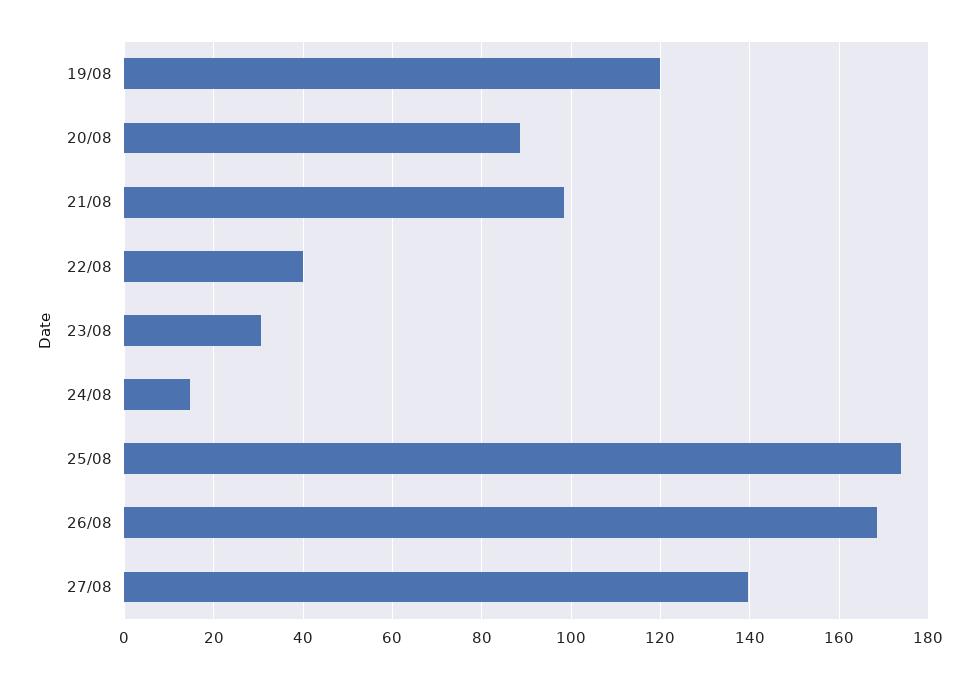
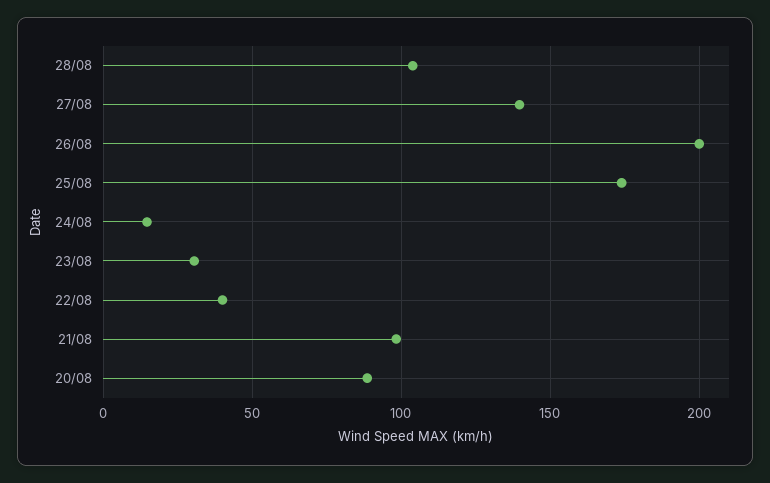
19/08: 120 -> none
26/08: 168 -> 200
28/08: none -> 105

